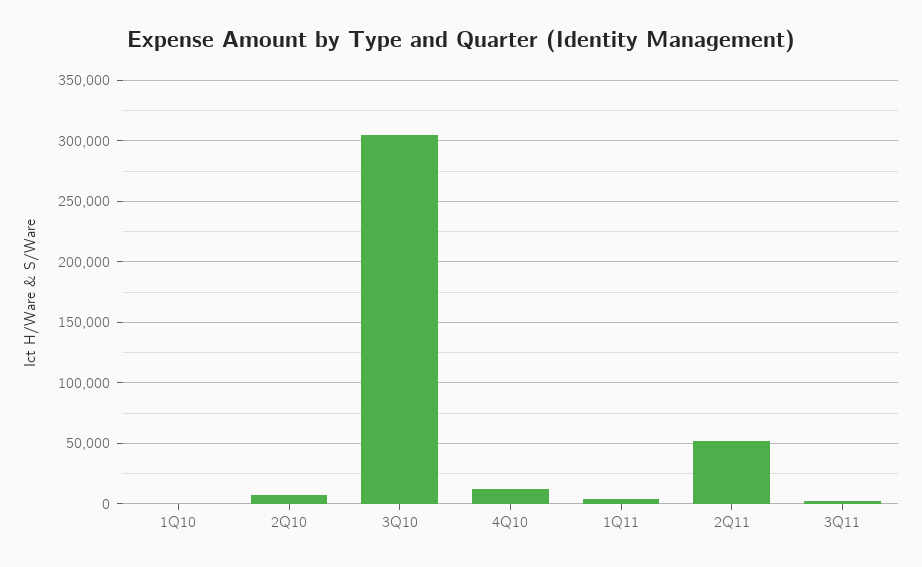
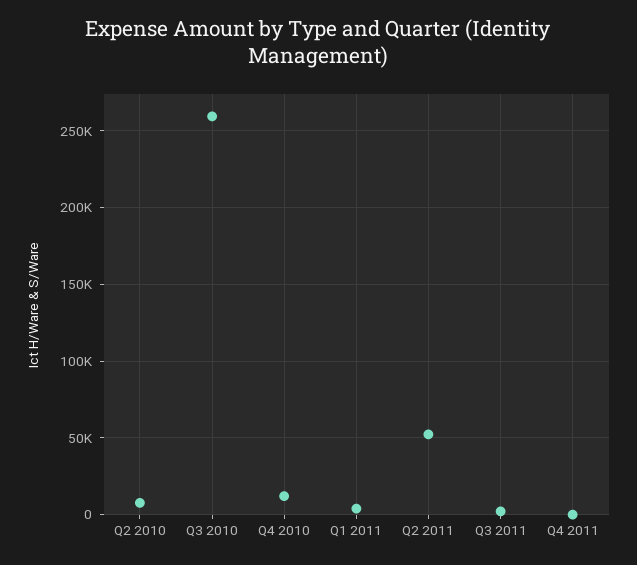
1Q10: 0 -> none
3Q10: 305000 -> 260000
Q4 2011: none -> 0

